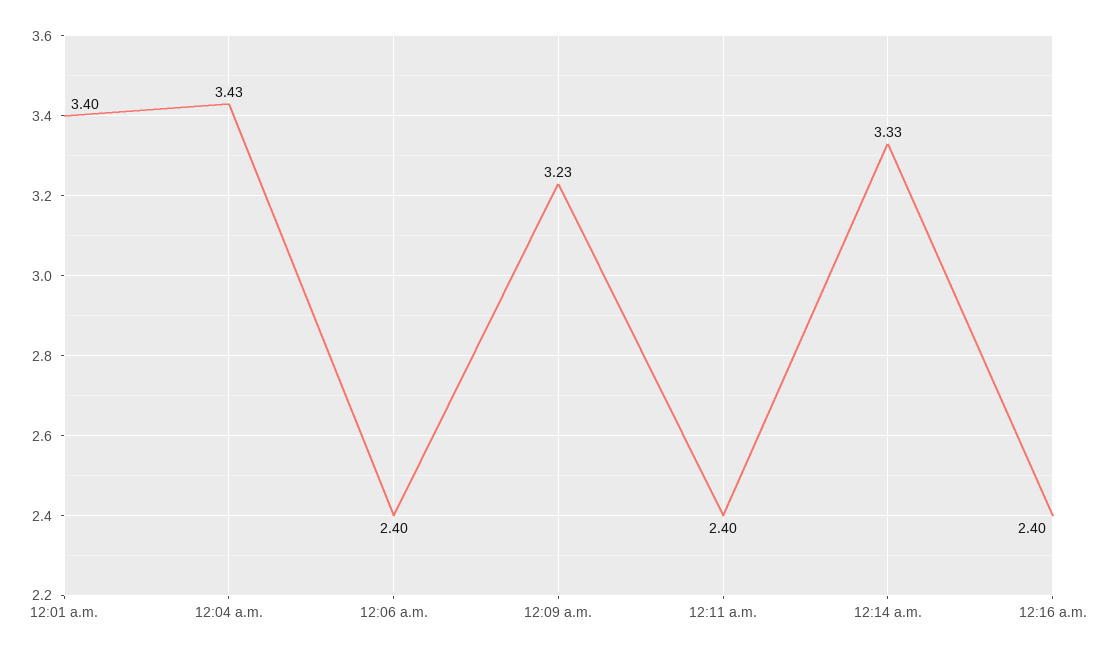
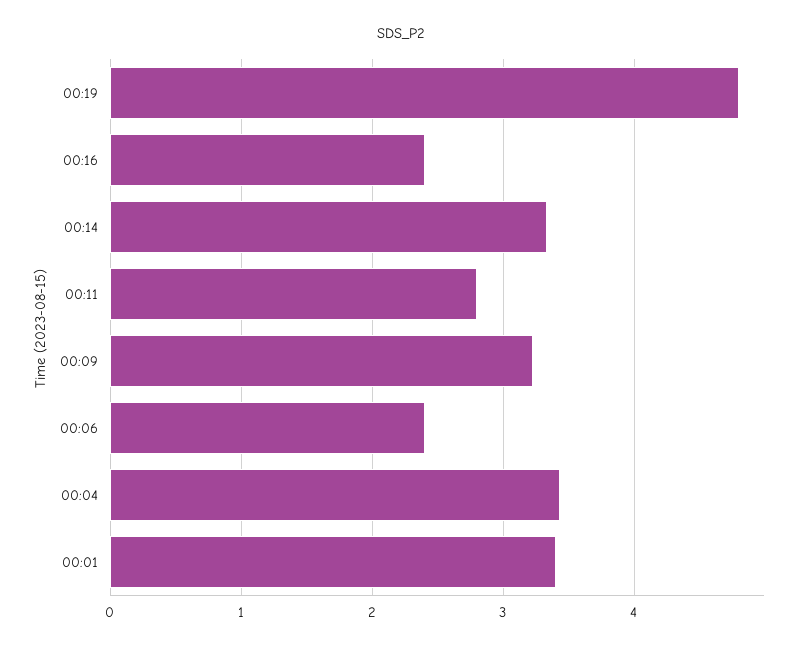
12:11 a.m.: 2.4 -> 2.8
00:19: none -> 4.8

